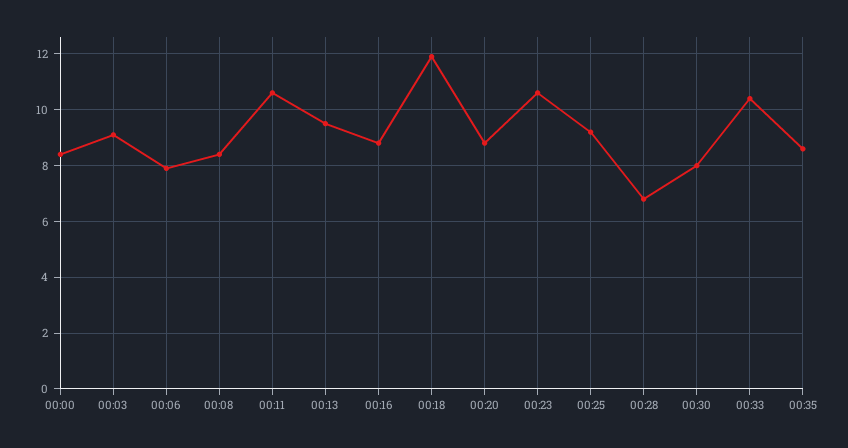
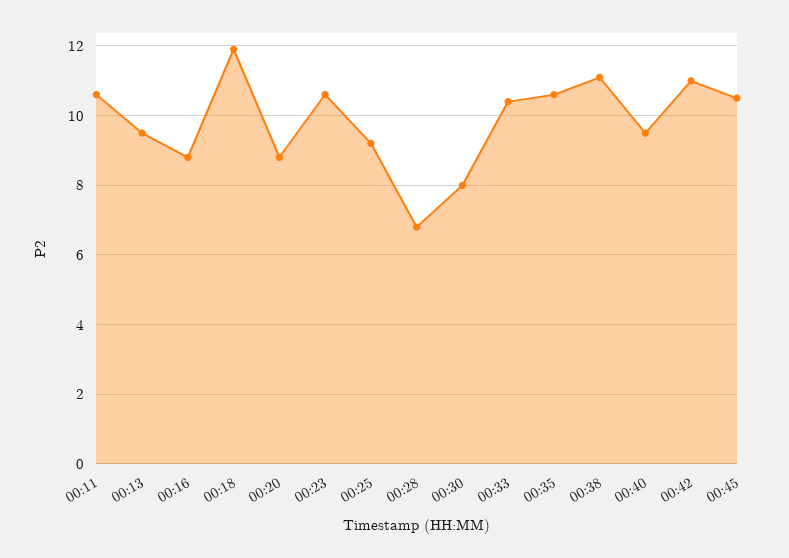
00:00: 8.5 -> none
00:03: 9 -> none
00:06: 8 -> none
00:08: 8.5 -> none
00:35: 8.5 -> 10.5
00:38: none -> 11
00:40: none -> 9.5
00:42: none -> 11
00:45: none -> 10.5

